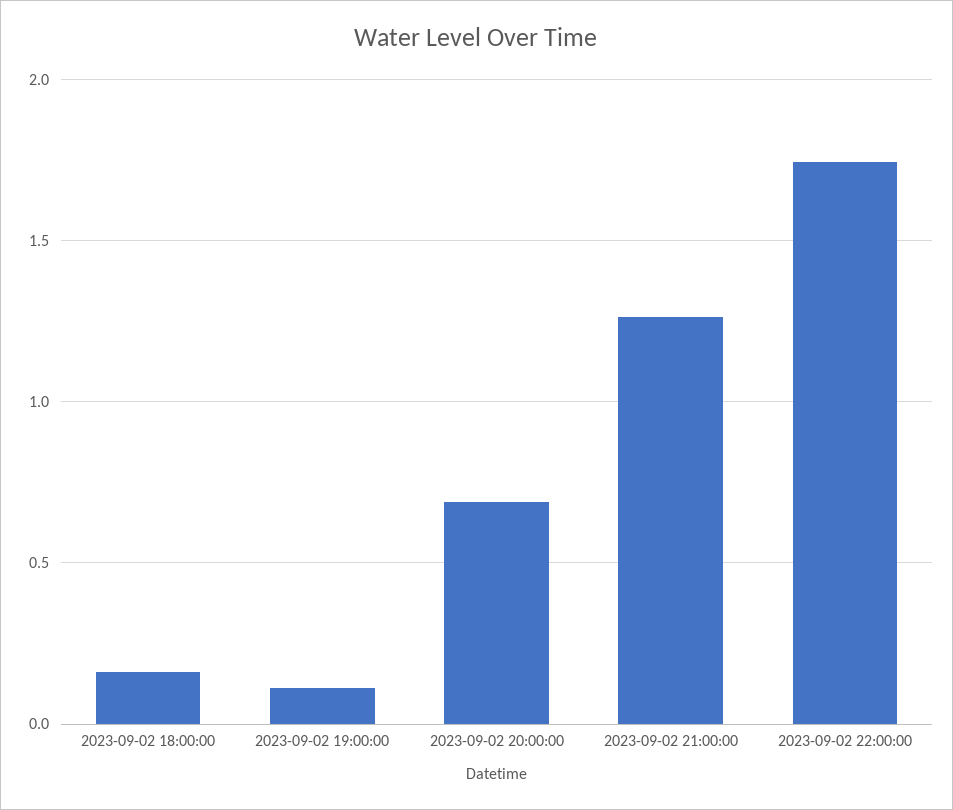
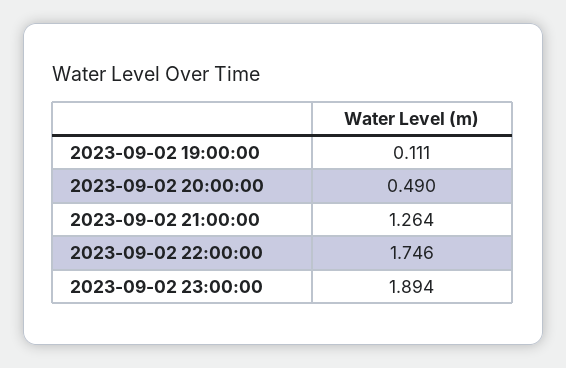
2023-09-02 18:00:00: 0.15 -> none
2023-09-02 20:00:00: 0.7 -> 0.49
2023-09-02 23:00:00: none -> 1.894

